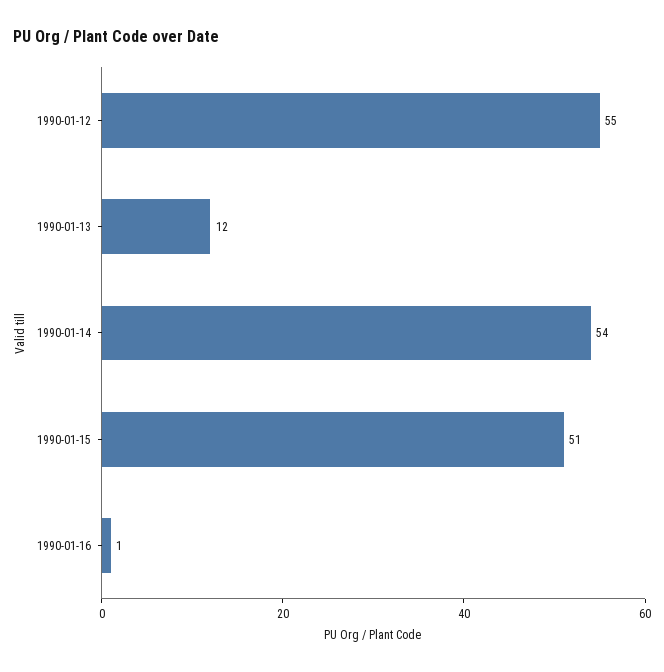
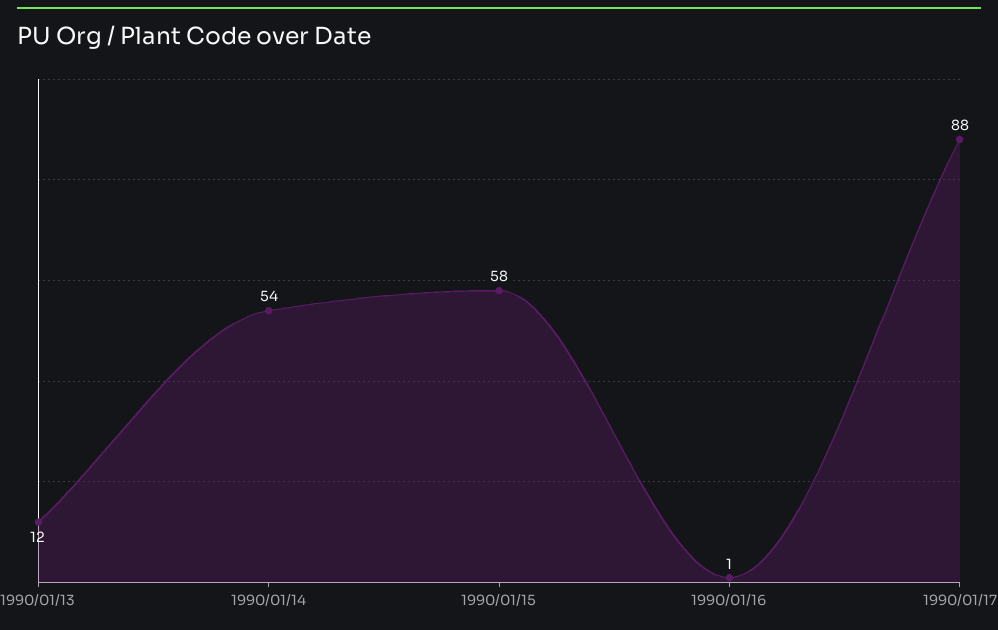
1990-01-12: 55 -> none
1990-01-15: 51 -> 58
1990/01/17: none -> 88

